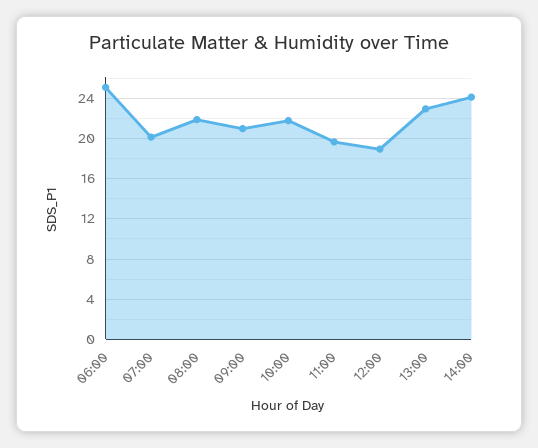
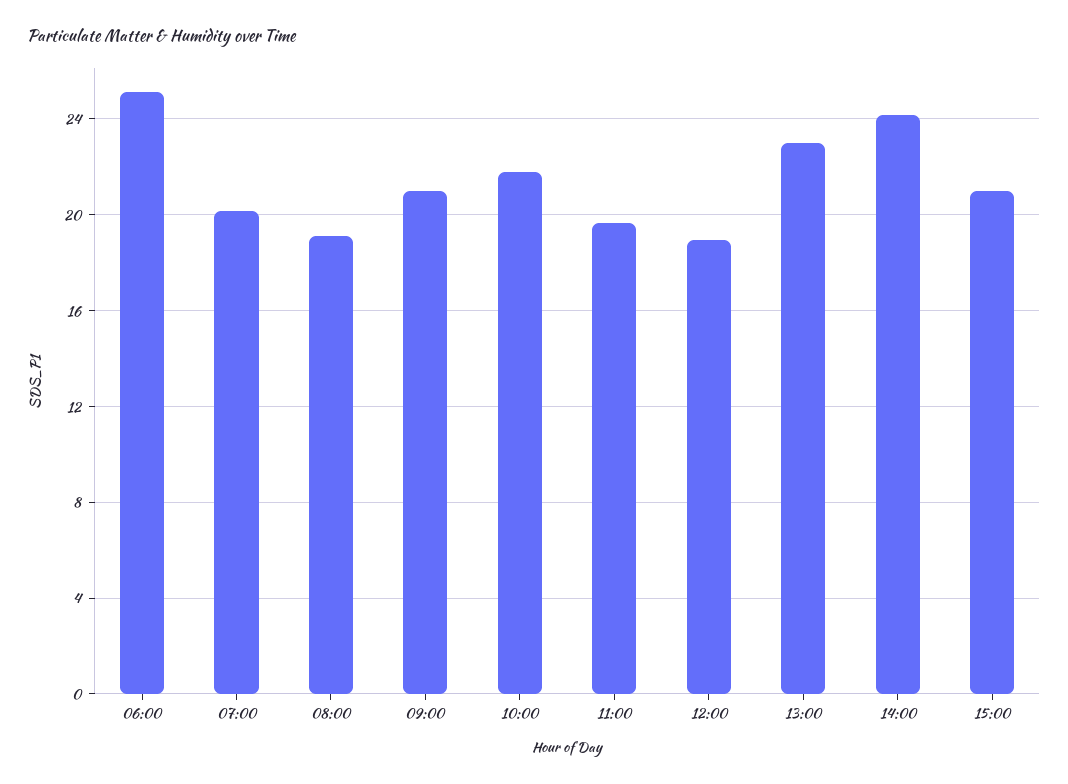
08:00: 22 -> 19
15:00: none -> 21

